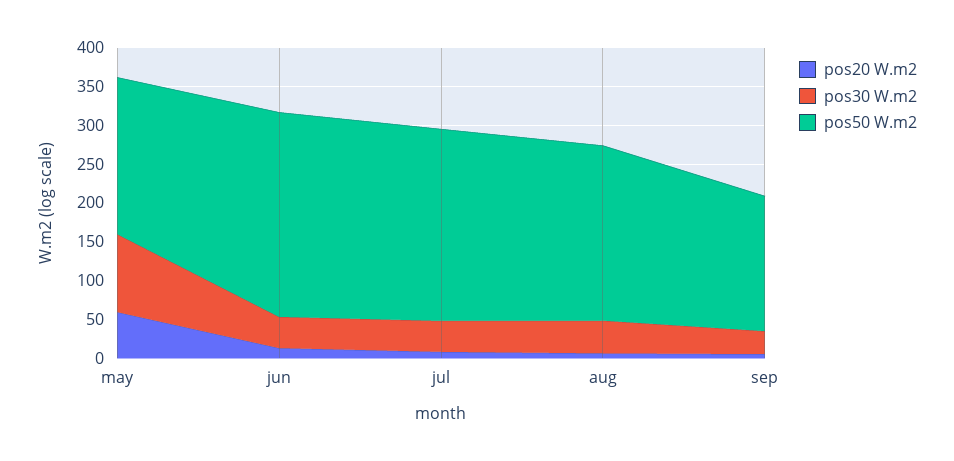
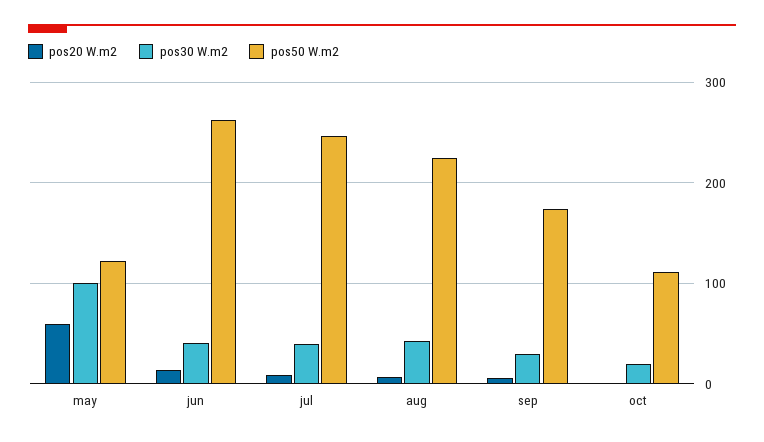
pos50 W.m2, may: 200 -> 120
pos20 W.m2, oct: none -> 0
pos30 W.m2, oct: none -> 20
pos50 W.m2, oct: none -> 110

